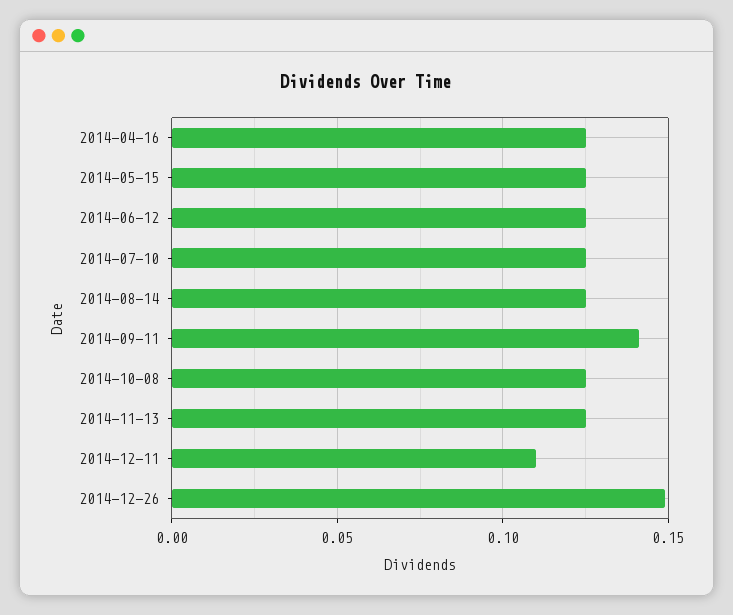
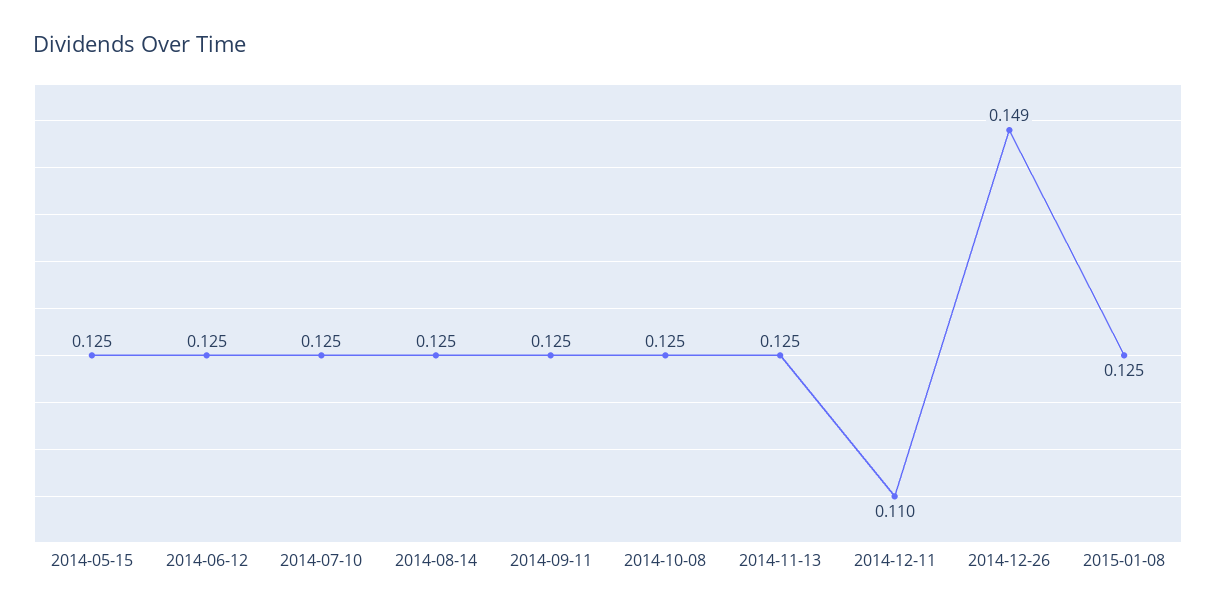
2014-04-16: 0.125 -> none
2014-09-11: 0.14 -> 0.125
2015-01-08: none -> 0.125

